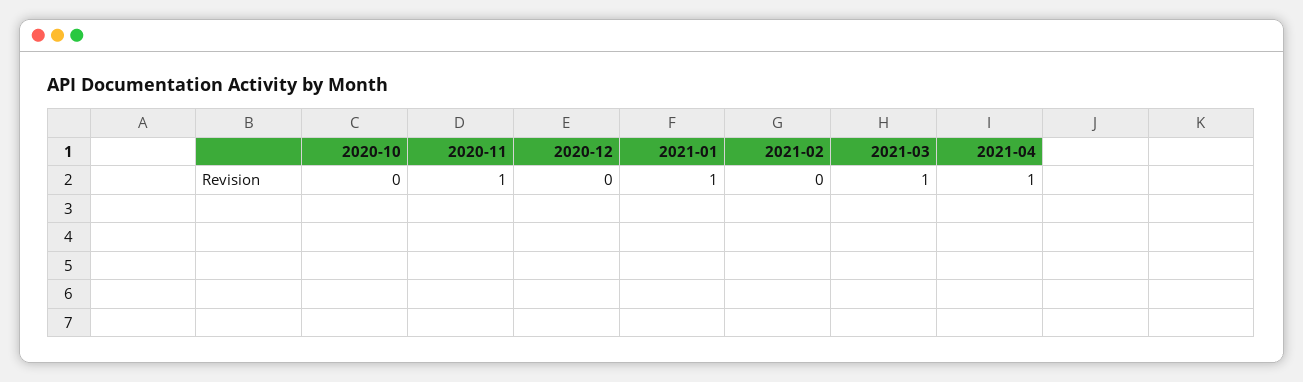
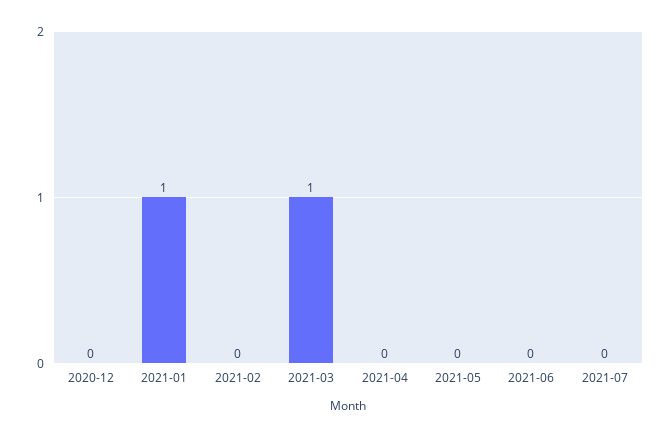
2020-10: 0 -> none
2020-11: 1 -> none
2021-04: 1 -> 0
2021-05: none -> 0
2021-06: none -> 0
2021-07: none -> 0

